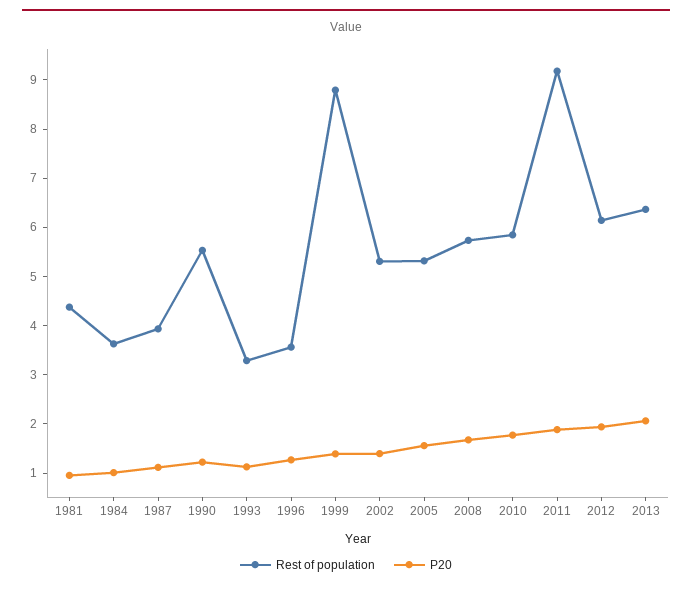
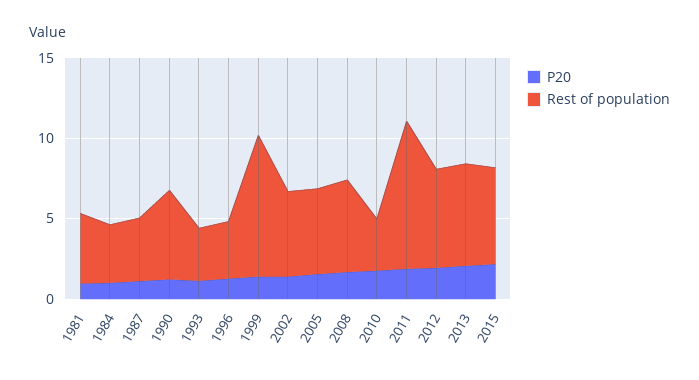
Rest of population, 2010: 5.8 -> 3
P20, 2015: none -> 2
Rest of population, 2015: none -> 6

